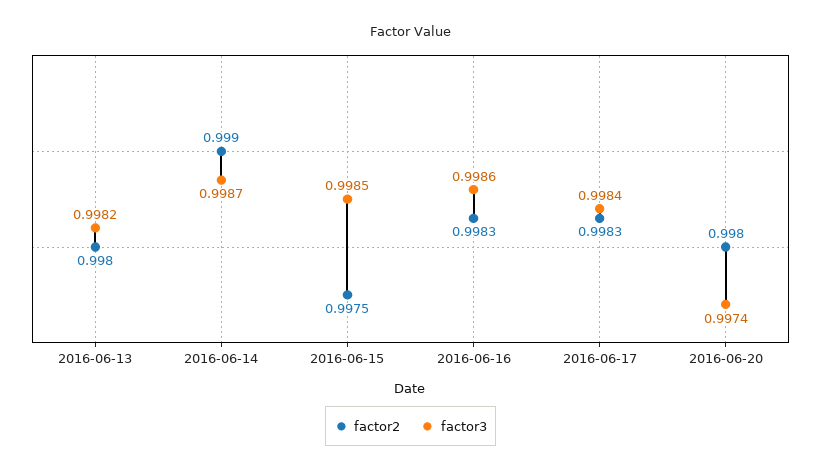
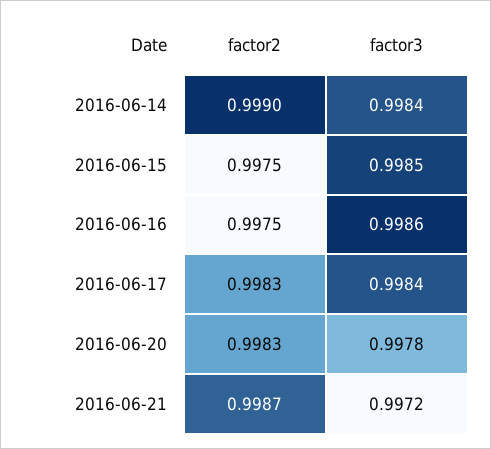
factor2, 2016-06-13: 0.998 -> none
factor3, 2016-06-13: 0.9982 -> none
factor3, 2016-06-14: 0.9987 -> 0.9984
factor2, 2016-06-16: 0.9983 -> 0.9975
factor2, 2016-06-20: 0.998 -> 0.9983
factor3, 2016-06-20: 0.9974 -> 0.9978
factor2, 2016-06-21: none -> 0.9987
factor3, 2016-06-21: none -> 0.9972

